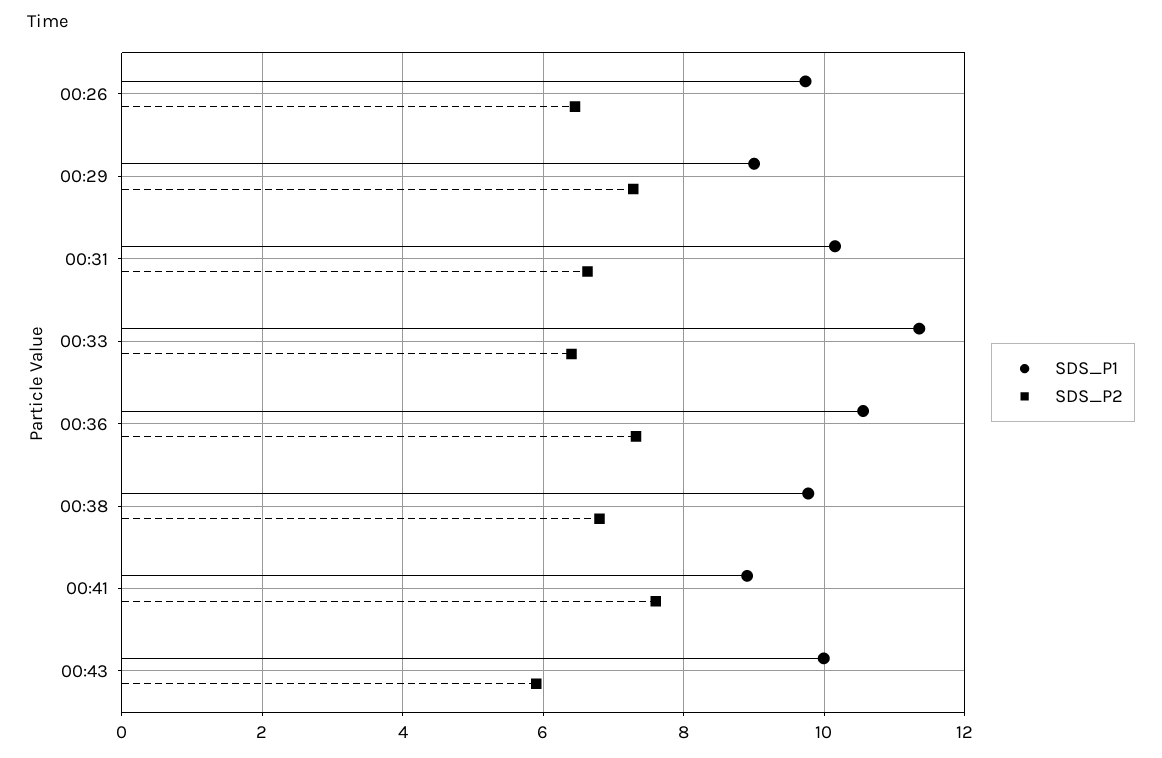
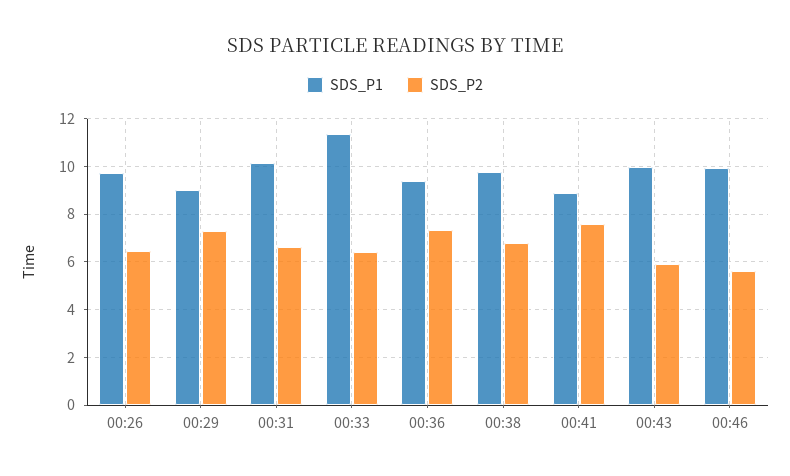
SDS_P1, 00:36: 10.6 -> 9.5
SDS_P1, 00:46: none -> 10
SDS_P2, 00:46: none -> 5.5

